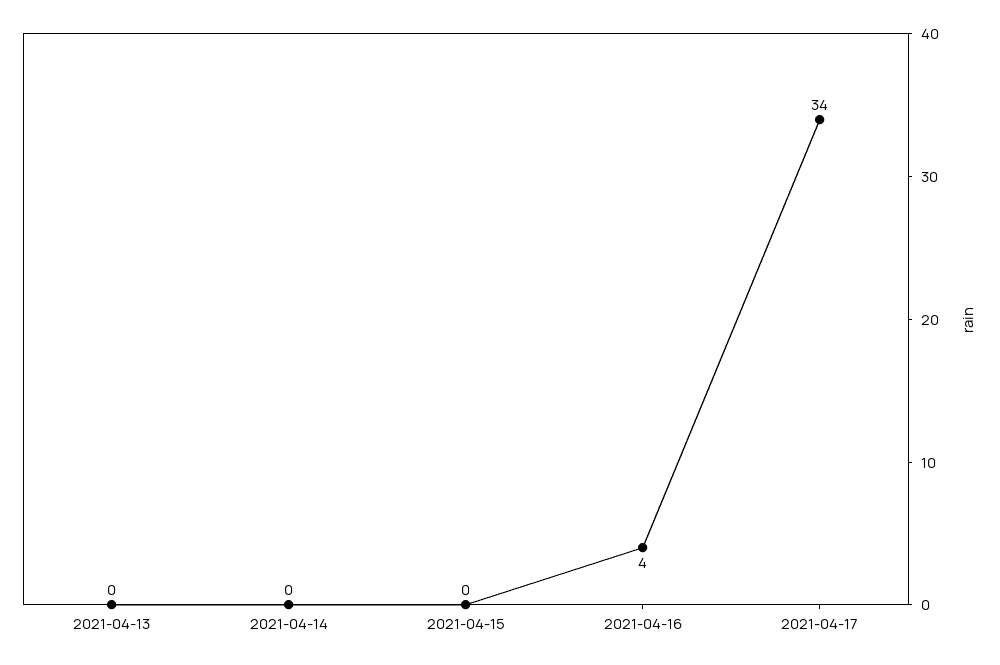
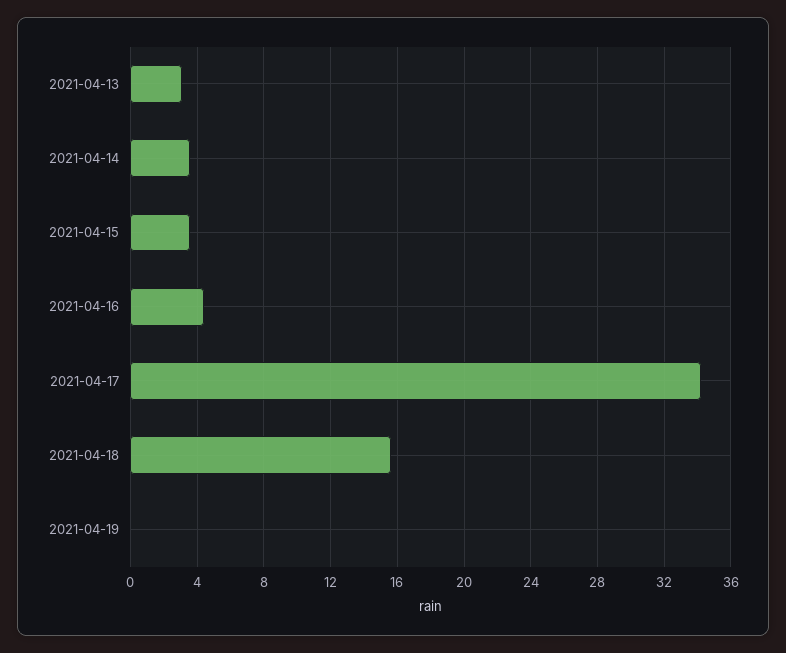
2021-04-13: 0 -> 3
2021-04-14: 0 -> 3.5
2021-04-15: 0 -> 3.5
2021-04-18: none -> 15.5
2021-04-19: none -> 0

